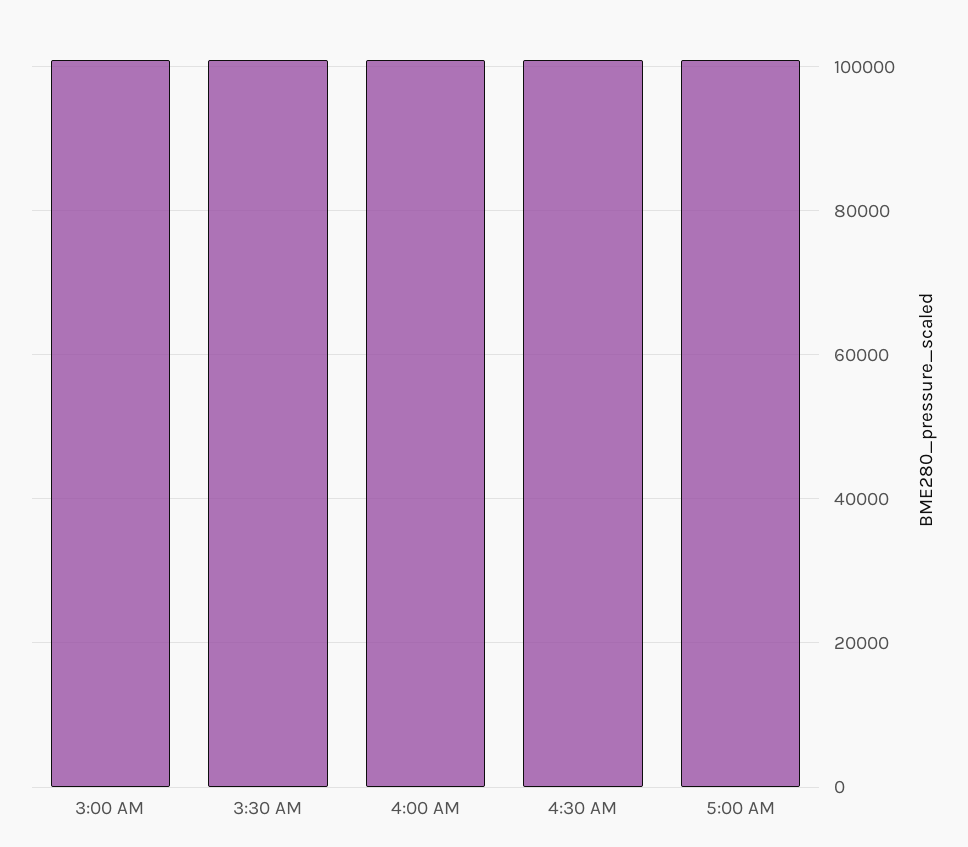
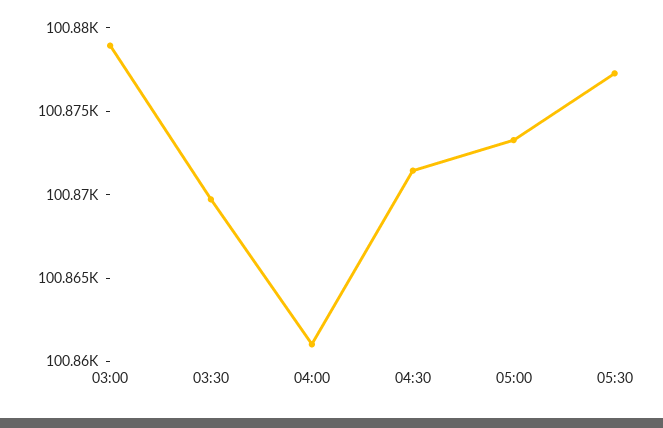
05:30: none -> 100877

